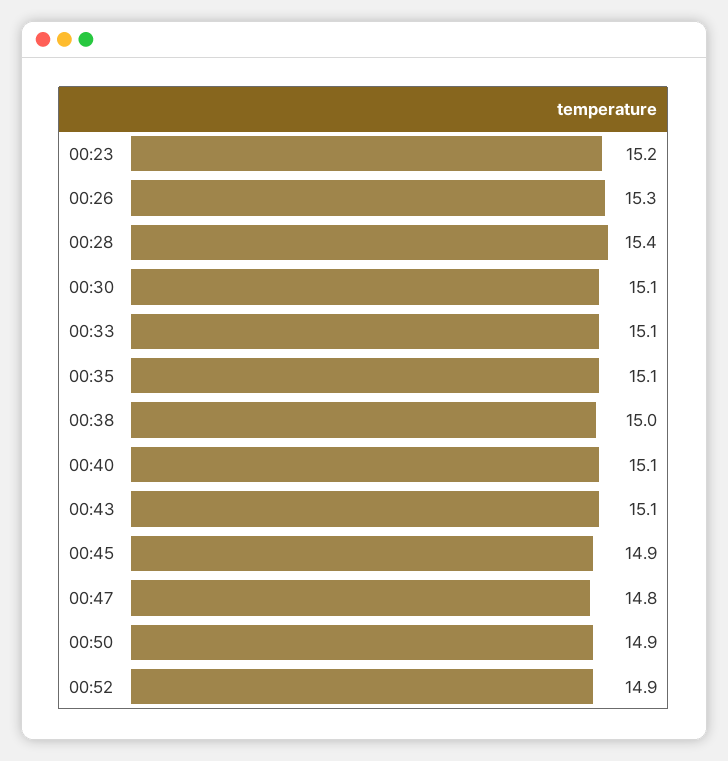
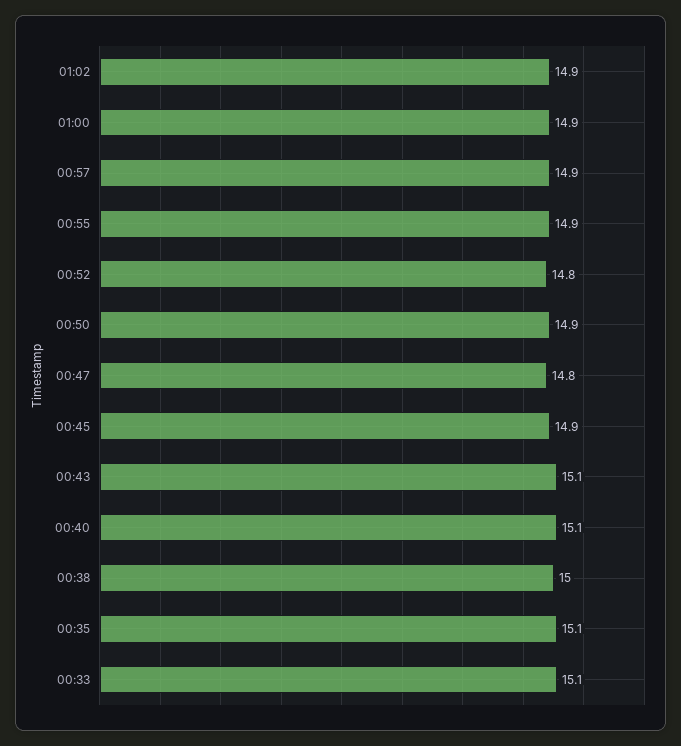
00:23: 15.2 -> none
00:26: 15.3 -> none
00:28: 15.4 -> none
00:30: 15.1 -> none
00:52: 14.9 -> 14.8
01:02: none -> 14.9
01:00: none -> 14.9
00:57: none -> 14.9
00:55: none -> 14.9

